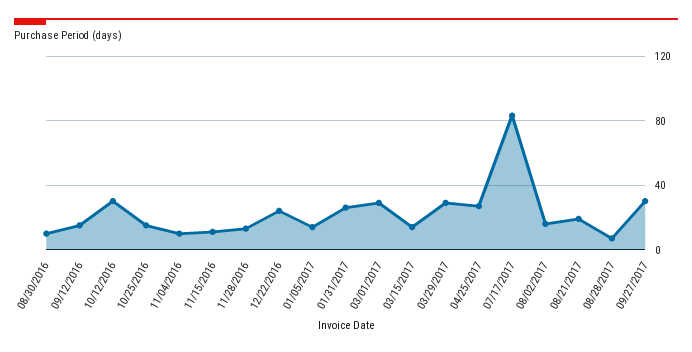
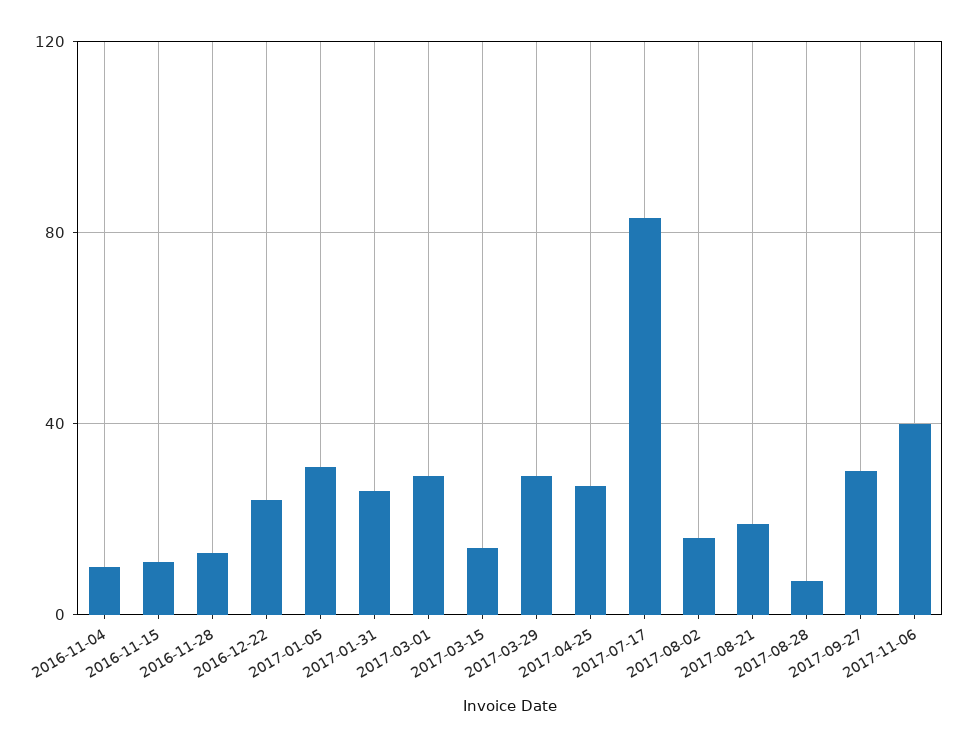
08/30/2016: 10 -> none
09/12/2016: 15 -> none
10/12/2016: 30 -> none
10/25/2016: 15 -> none
01/05/2017: 15 -> 30
2017-11-06: none -> 40

